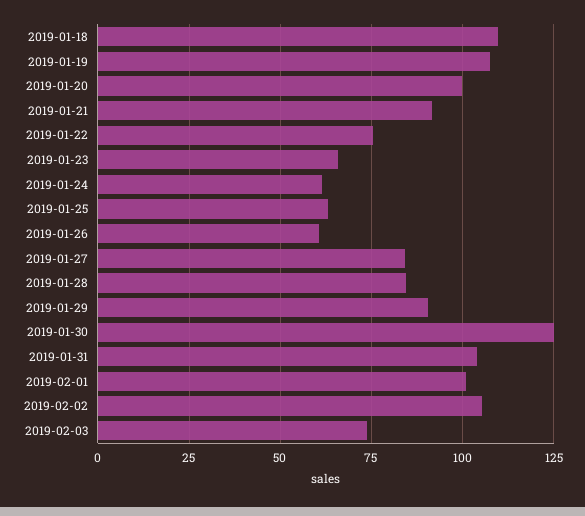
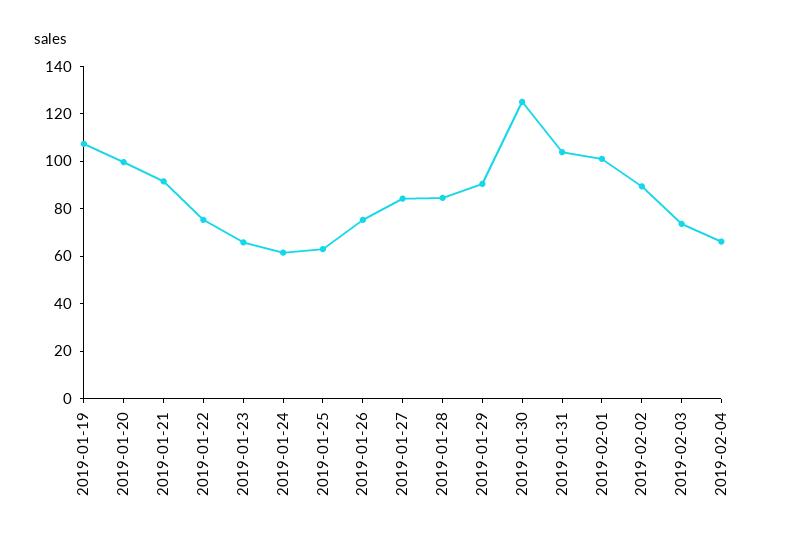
2019-01-18: 110 -> none
2019-01-26: 60 -> 75
2019-02-02: 105 -> 90
2019-02-04: none -> 65

